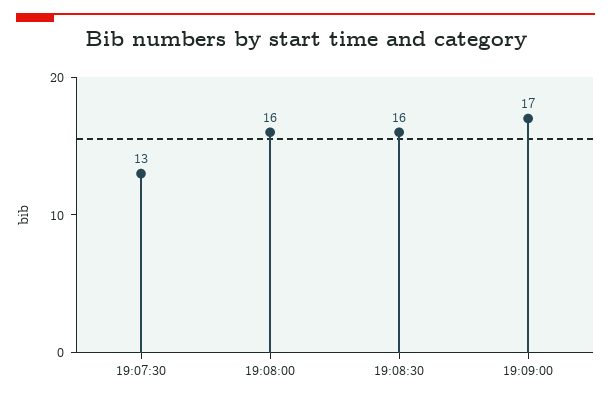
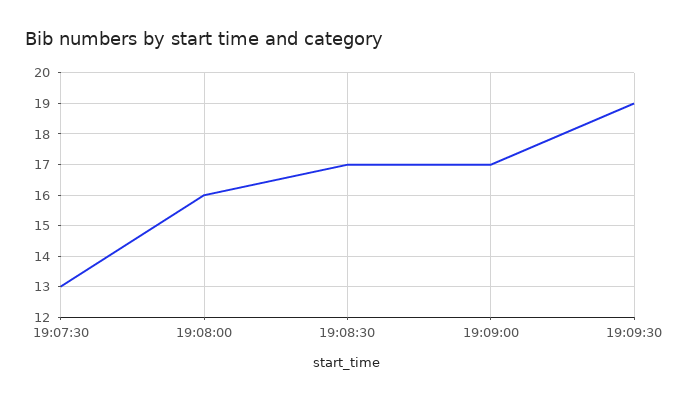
19:08:30: 16 -> 17
19:09:30: none -> 19

